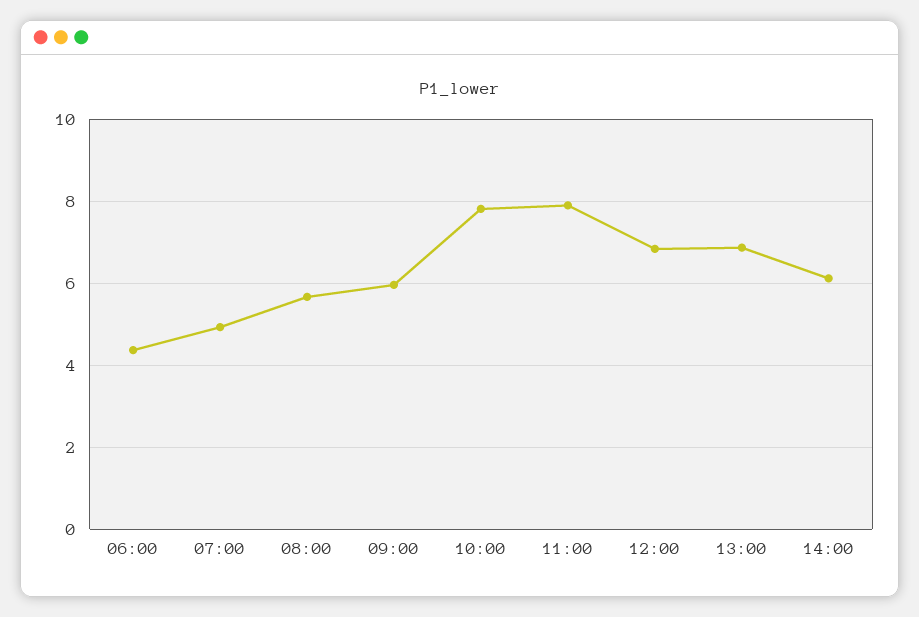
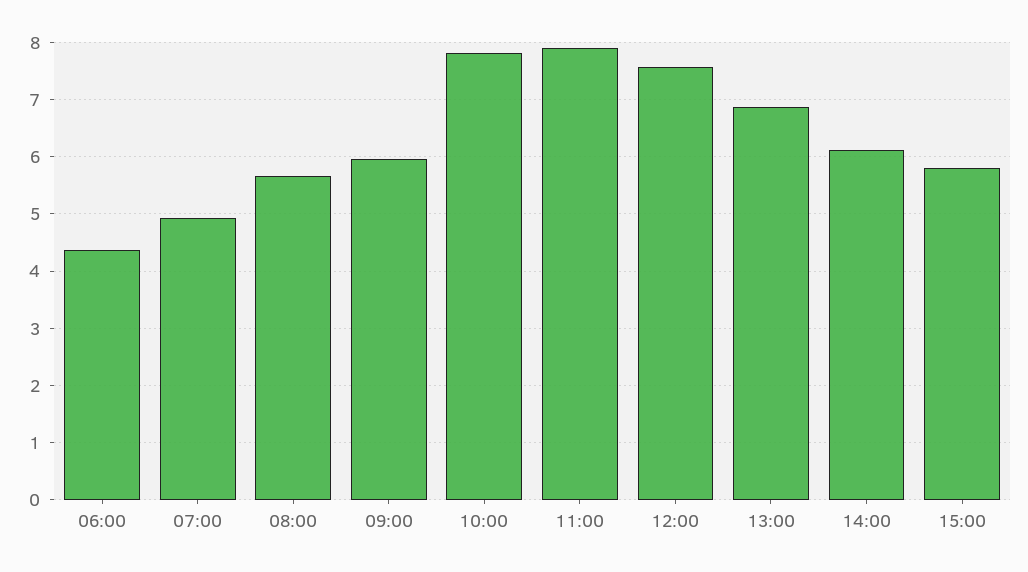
12:00: 6.8 -> 7.6
15:00: none -> 5.8

